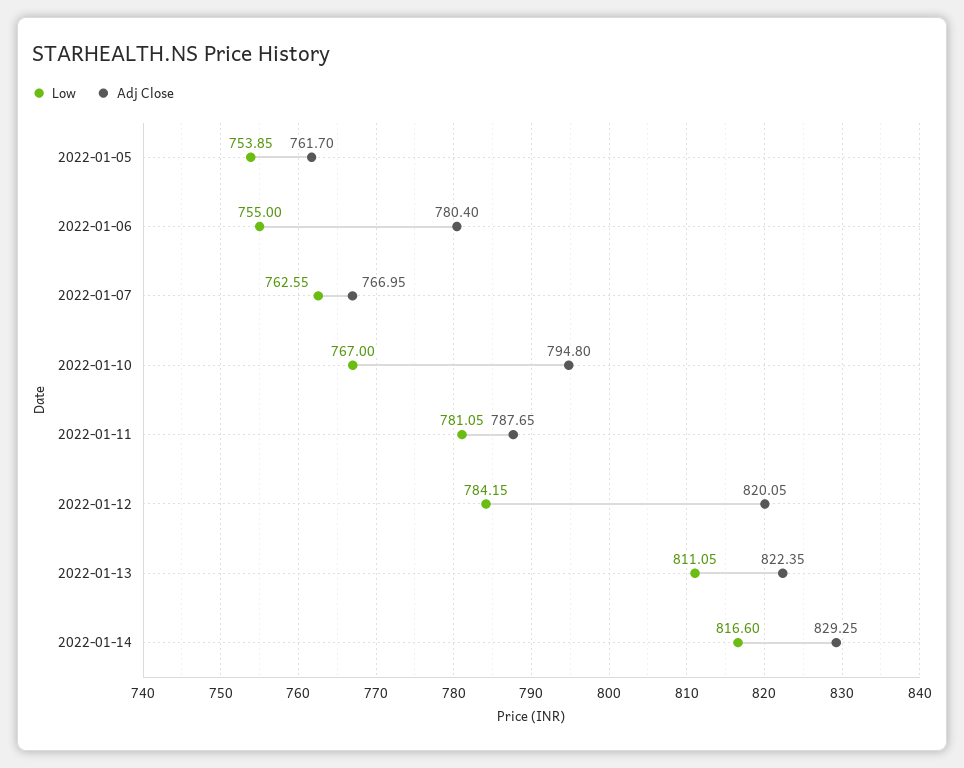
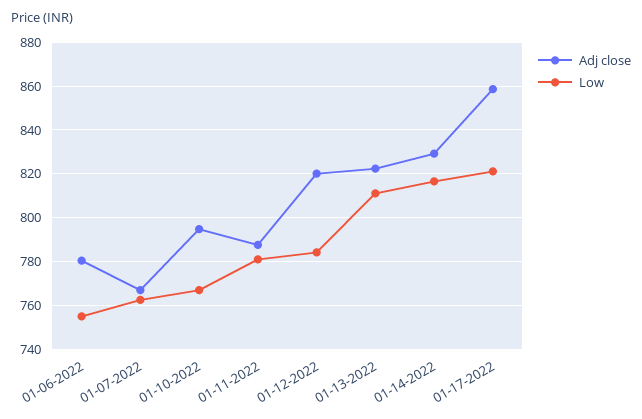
Low, 2022-01-05: 753.85 -> none
Adj Close, 2022-01-05: 761.7 -> none
Adj Close, 01-17-2022: none -> 860
Low, 01-17-2022: none -> 820

